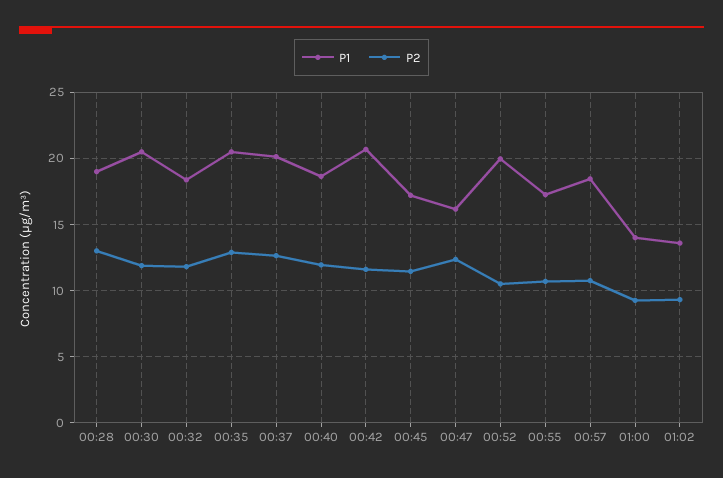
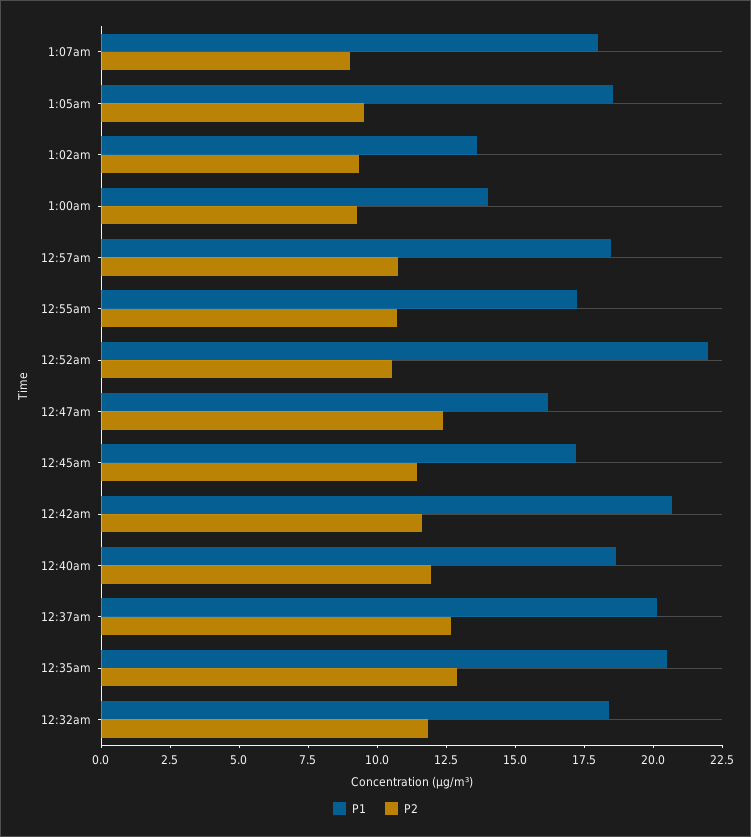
P1, 00:28: 19 -> none
P2, 00:28: 13 -> none
P1, 00:30: 20.5 -> none
P2, 00:30: 12 -> none
P1, 00:52: 20 -> 22
P1, 1:07am: none -> 18
P2, 1:07am: none -> 9
P1, 1:05am: none -> 18.5
P2, 1:05am: none -> 9.5

